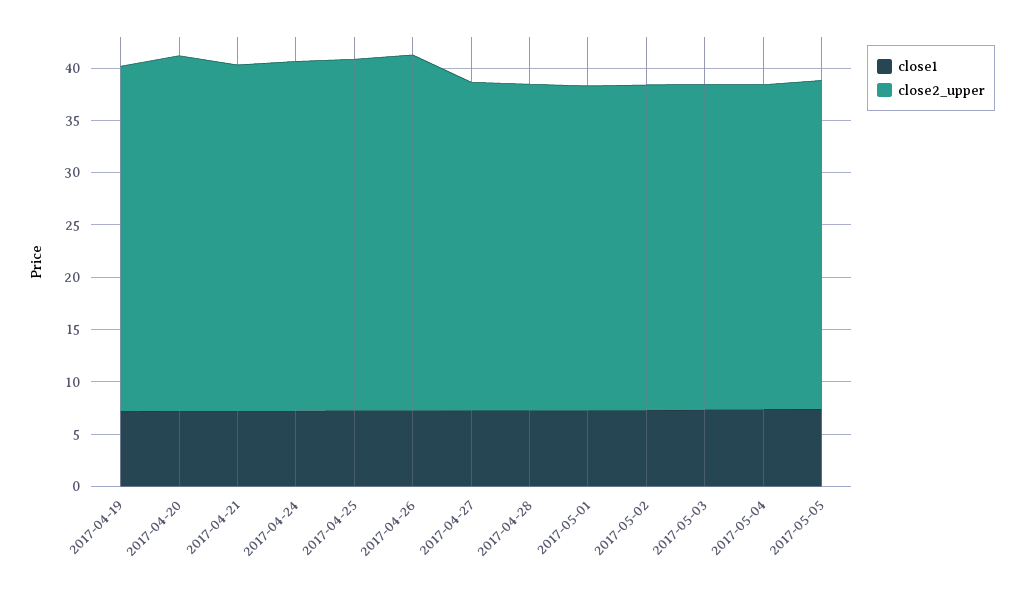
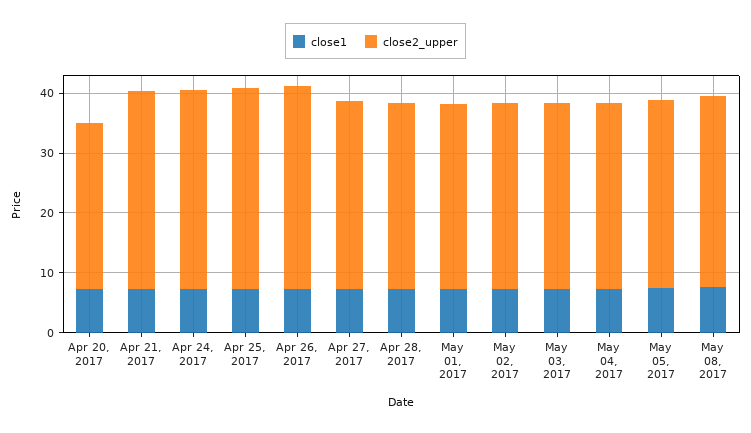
close1, 2017-04-19: 7 -> none
close2_upper, 2017-04-19: 33 -> none
close2_upper, 2017-04-20: 34 -> 28
close1, May 08, 2017: none -> 8
close2_upper, May 08, 2017: none -> 32

